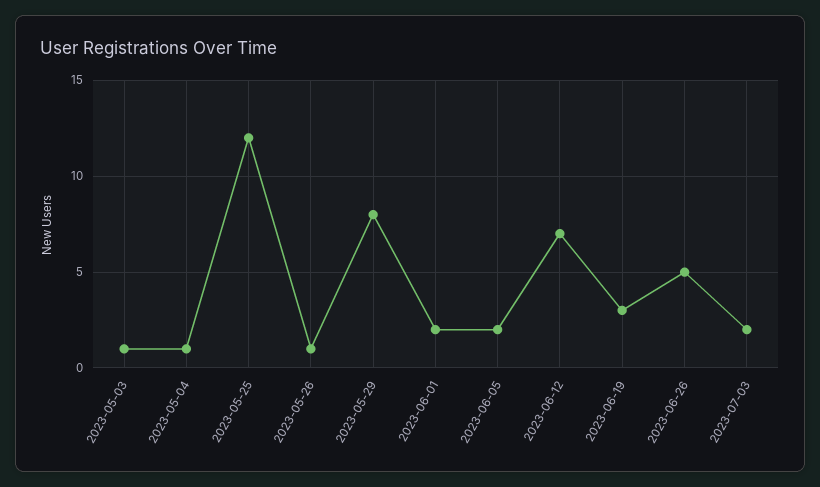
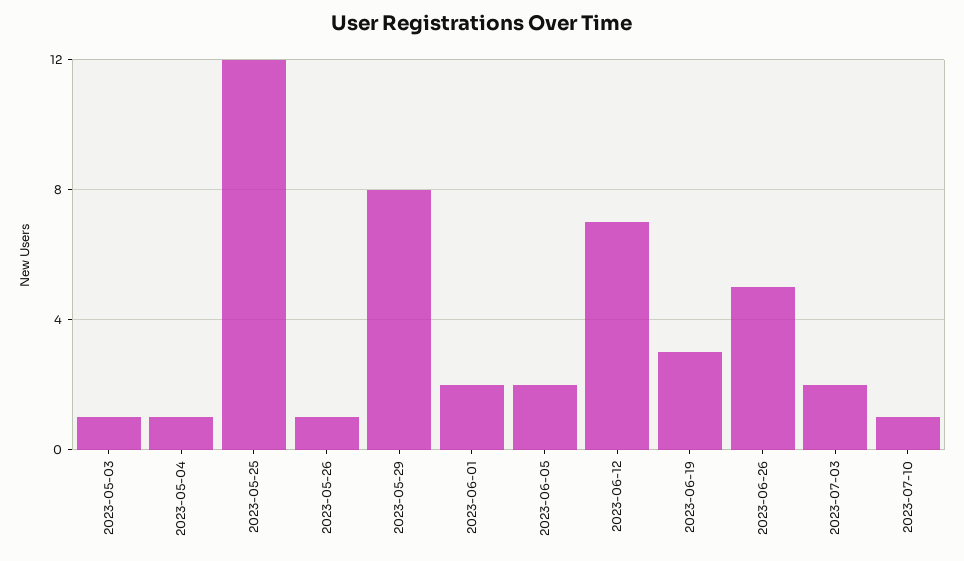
2023-07-10: none -> 1

